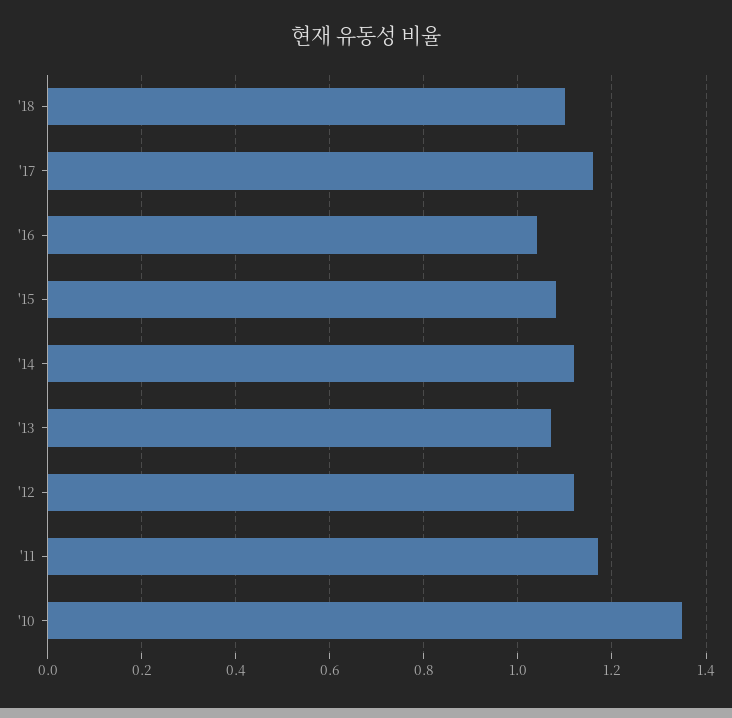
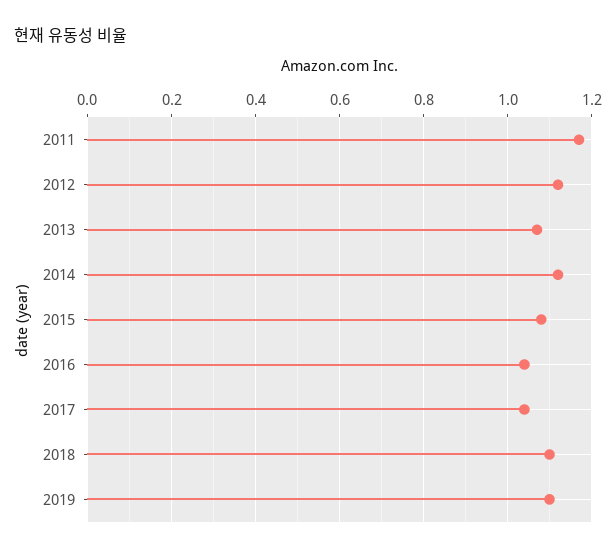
'17: 1.15 -> 1.05
'10: 1.35 -> none
2019: none -> 1.1

